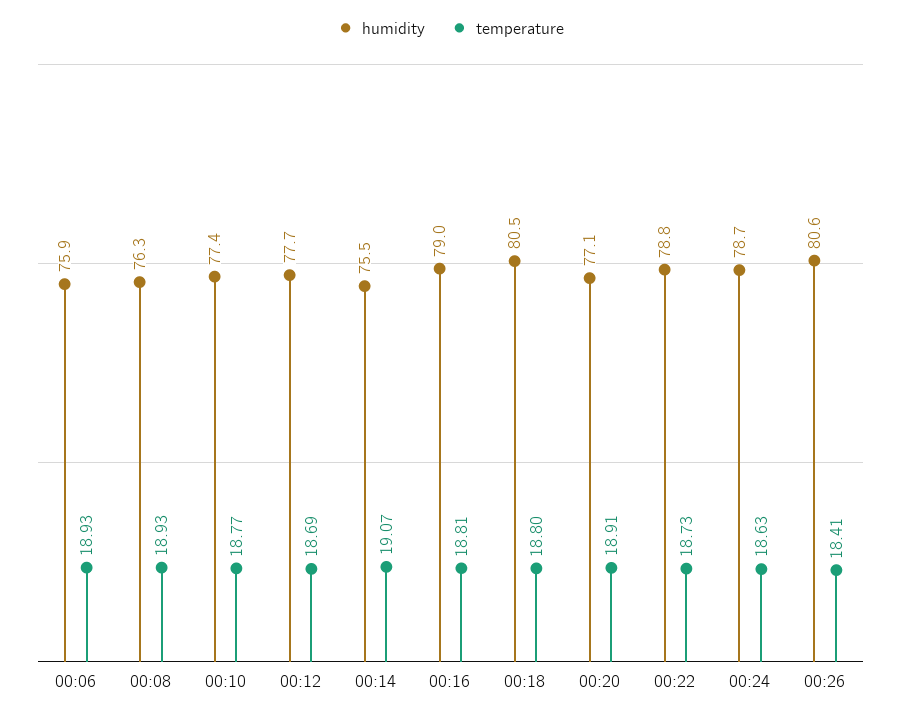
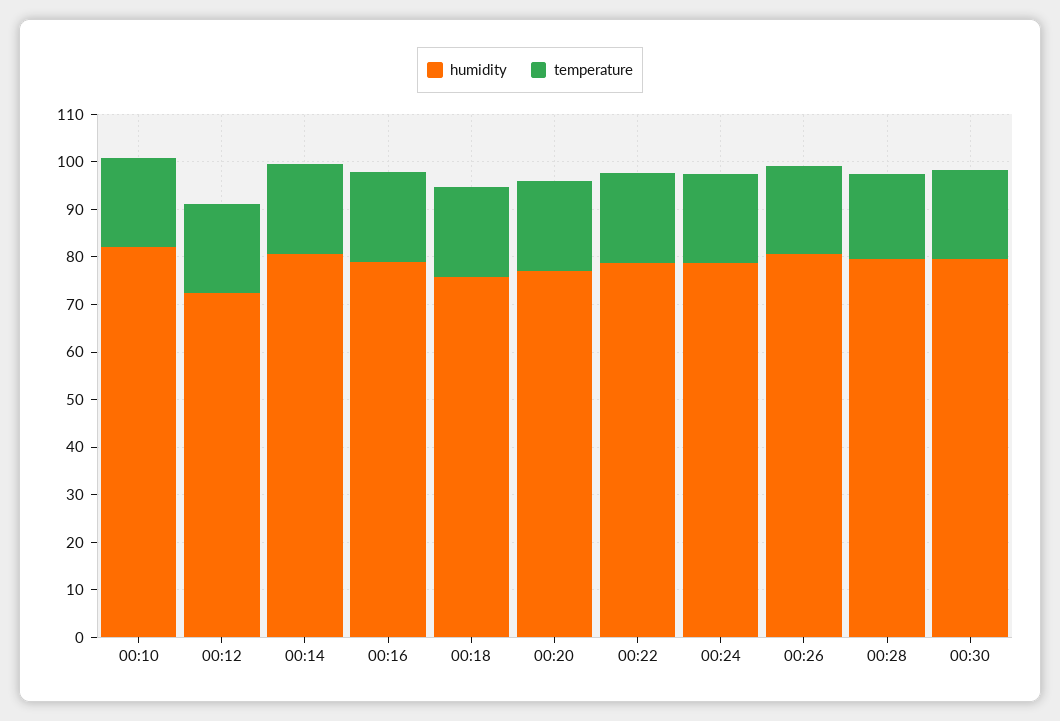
humidity, 00:06: 75.9 -> none
temperature, 00:06: 18.93 -> none
humidity, 00:08: 76.3 -> none
temperature, 00:08: 18.93 -> none
humidity, 00:10: 77.4 -> 82
humidity, 00:12: 77.7 -> 72
humidity, 00:14: 75.5 -> 80
humidity, 00:18: 80.5 -> 76
humidity, 00:28: none -> 80
temperature, 00:28: none -> 18
humidity, 00:30: none -> 80
temperature, 00:30: none -> 18

